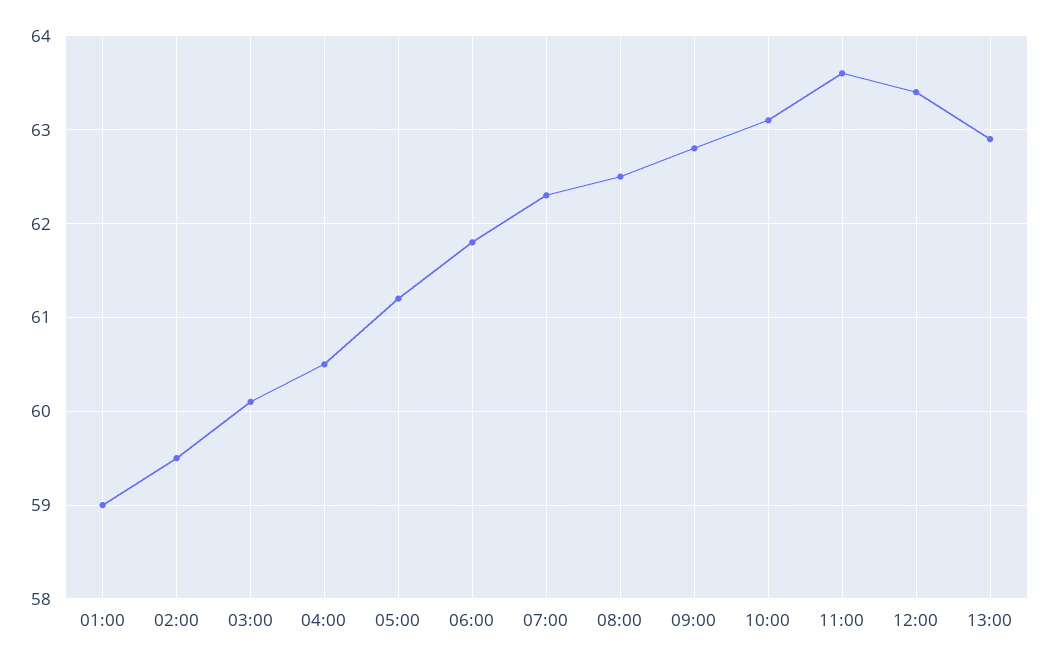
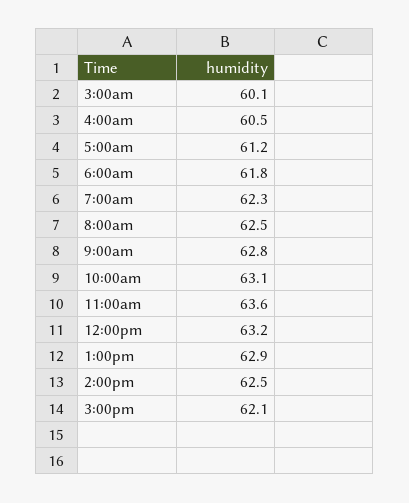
01:00: 59 -> none
02:00: 59.5 -> none
12:00: 63.4 -> 63.2
2:00pm: none -> 62.5
3:00pm: none -> 62.1

